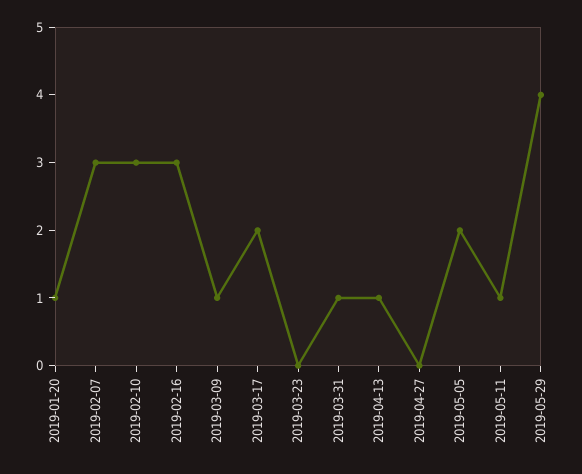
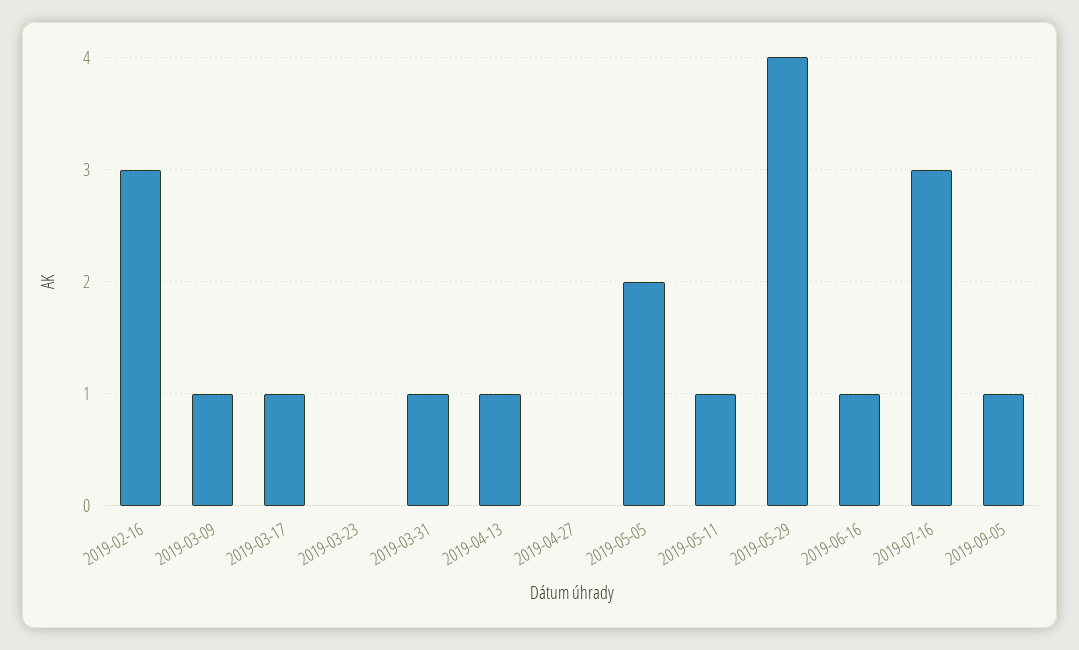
2019-01-20: 1 -> none
2019-02-07: 3 -> none
2019-02-10: 3 -> none
2019-03-17: 2 -> 1
2019-06-16: none -> 1
2019-07-16: none -> 3
2019-09-05: none -> 1

